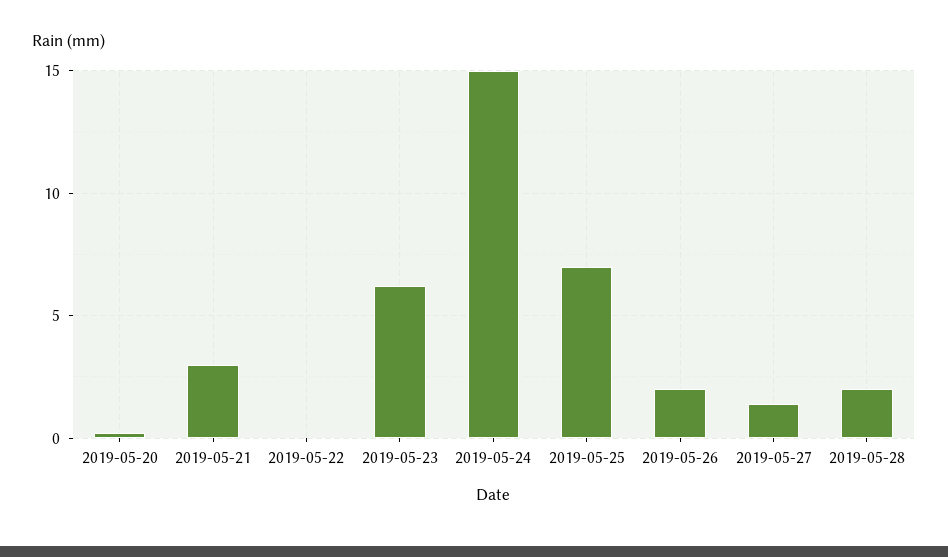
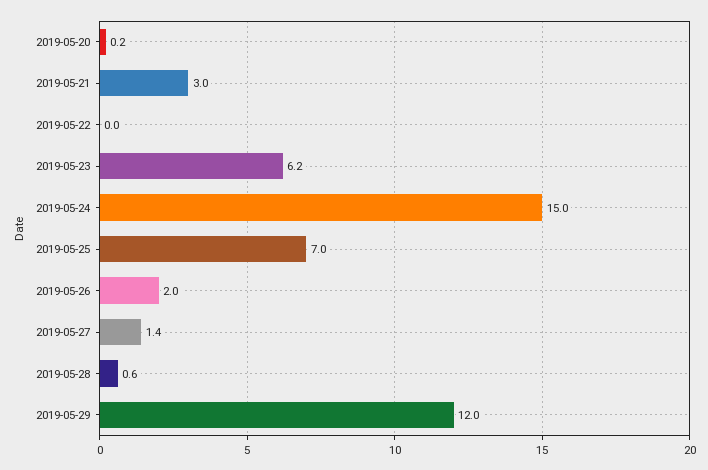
2019-05-28: 2 -> 0.6
2019-05-29: none -> 12

